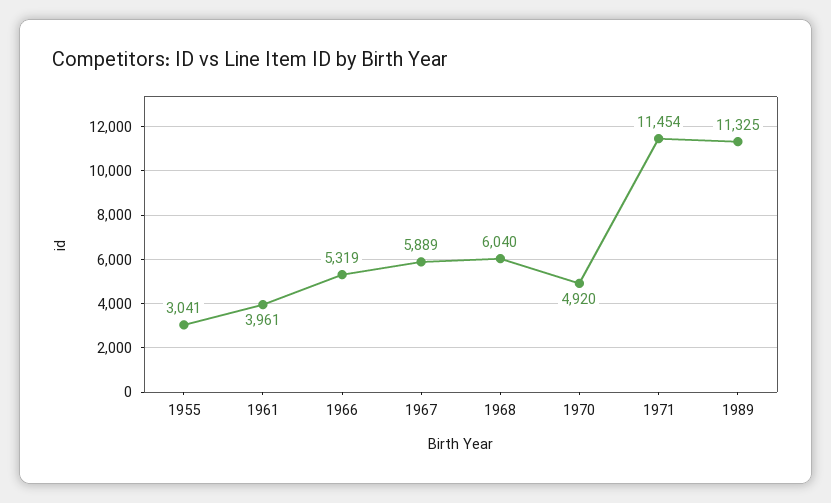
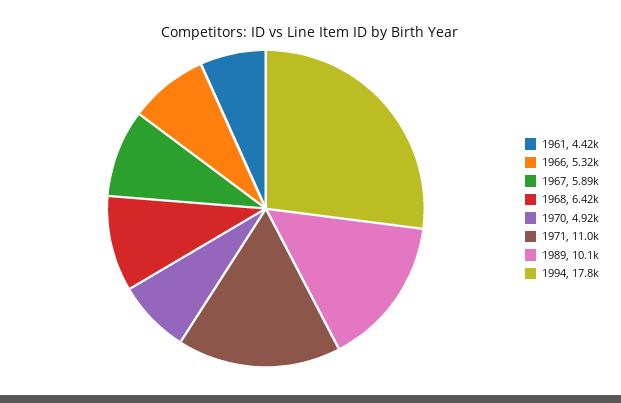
1955: 3041 -> none
1961: 3961 -> 4420
1968: 6040 -> 6420
1971: 11454 -> 11000
1989: 11325 -> 10100
1994: none -> 17800

